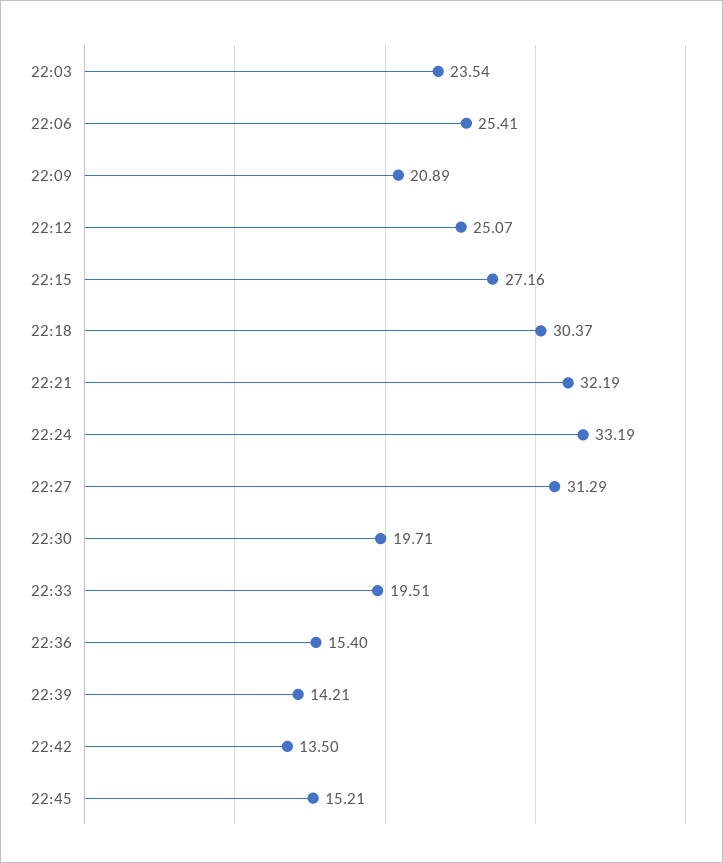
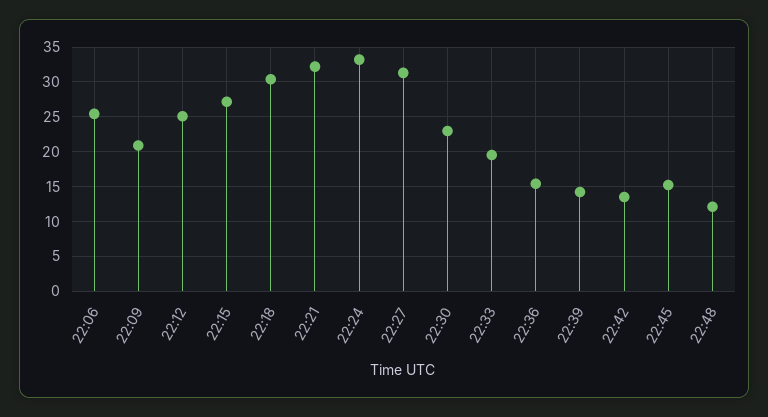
22:03: 23.54 -> none
22:30: 19.71 -> 23
22:48: none -> 12

